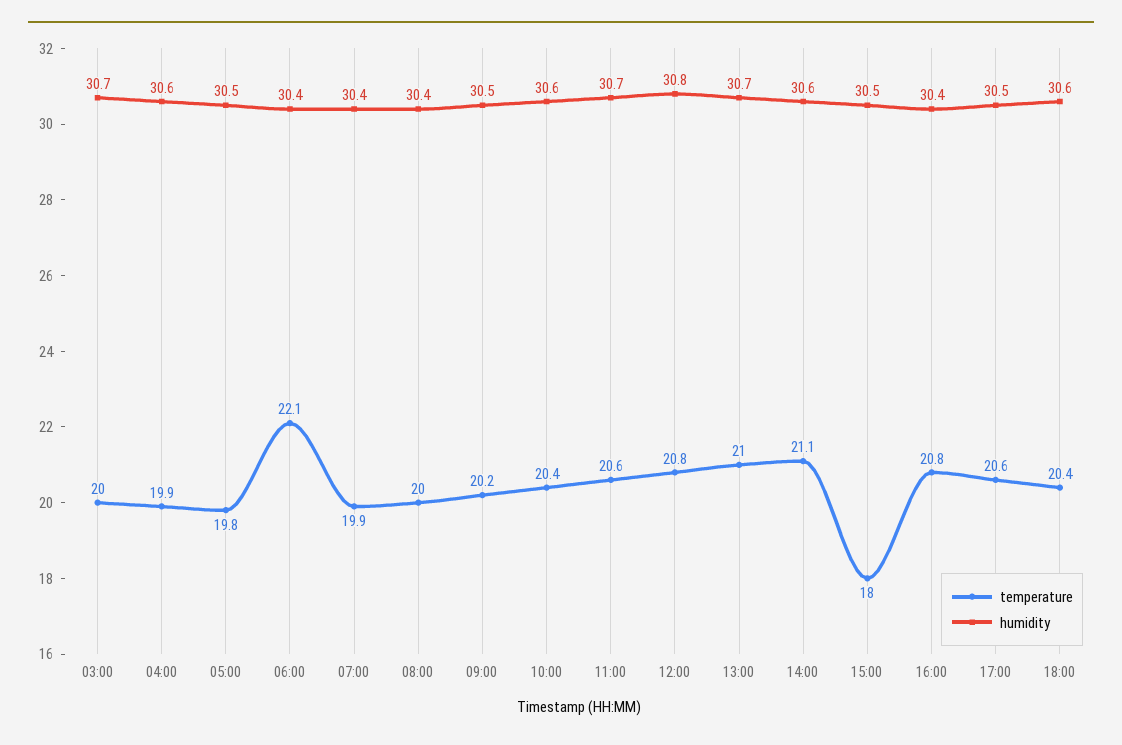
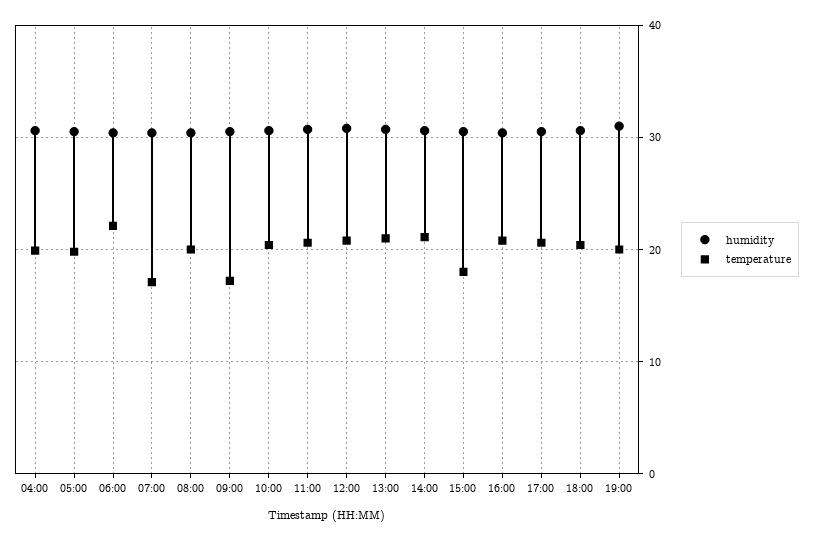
temperature, 03:00: 20 -> none
humidity, 03:00: 30.7 -> none
temperature, 07:00: 19.9 -> 17
temperature, 09:00: 20.2 -> 17
humidity, 19:00: none -> 31
temperature, 19:00: none -> 20

